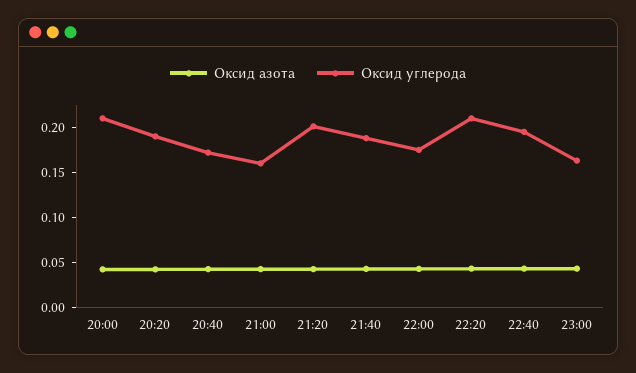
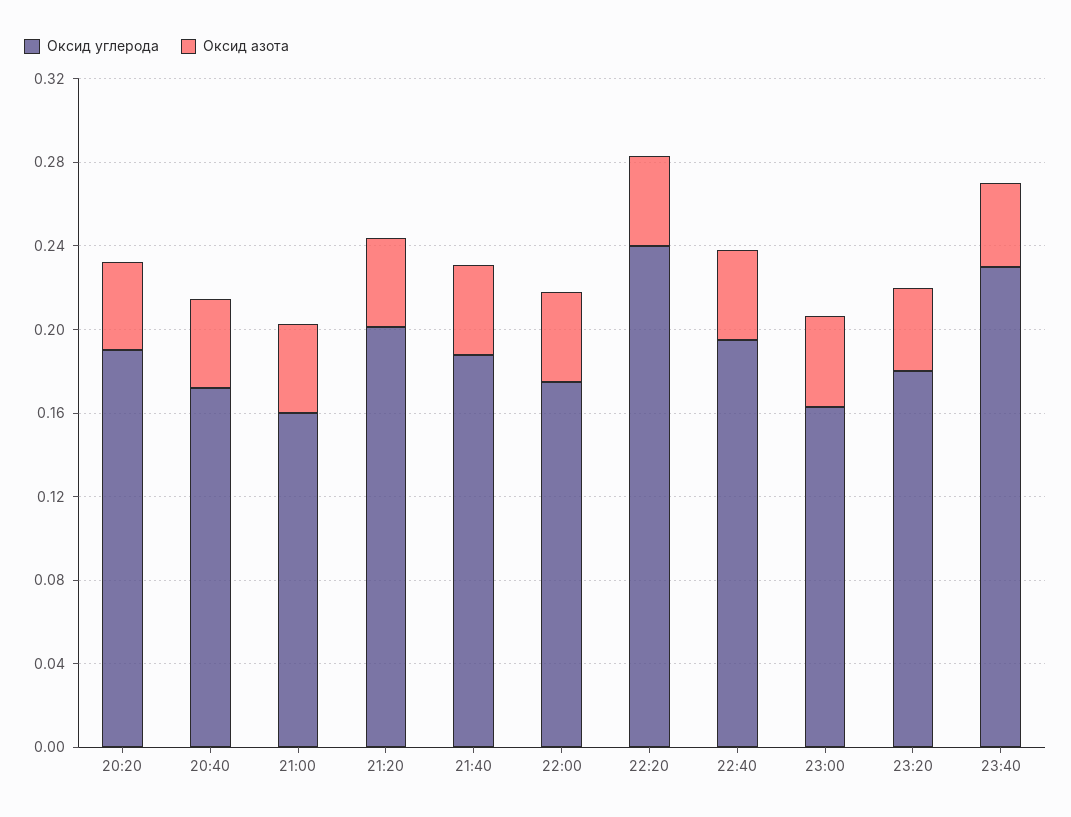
Оксид азота, 20:00: 0.04 -> none
Оксид углерода, 20:00: 0.21 -> none
Оксид углерода, 22:20: 0.21 -> 0.24
Оксид углерода, 23:20: none -> 0.18
Оксид азота, 23:20: none -> 0.04
Оксид углерода, 23:40: none -> 0.23
Оксид азота, 23:40: none -> 0.04

